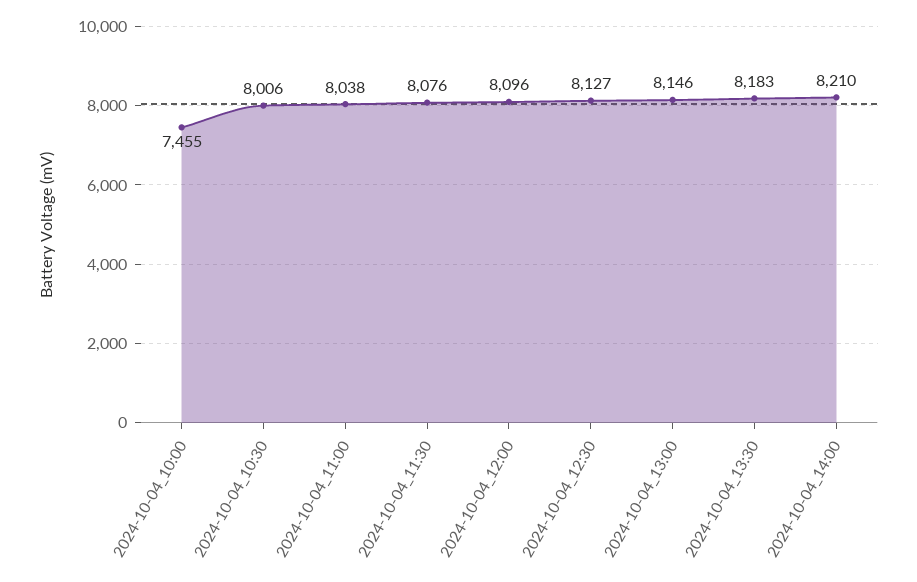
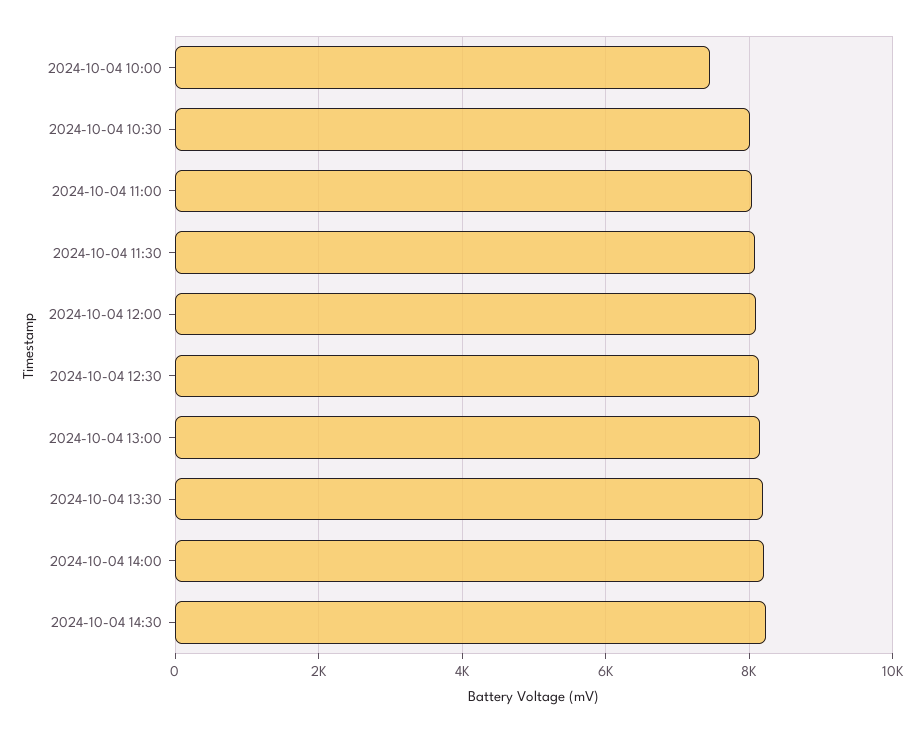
2024-10-04 14:30: none -> 8200

